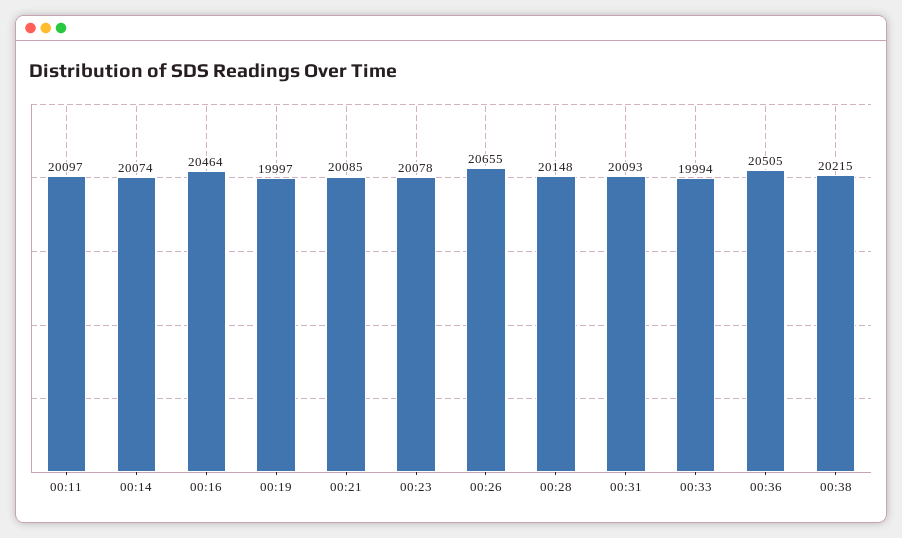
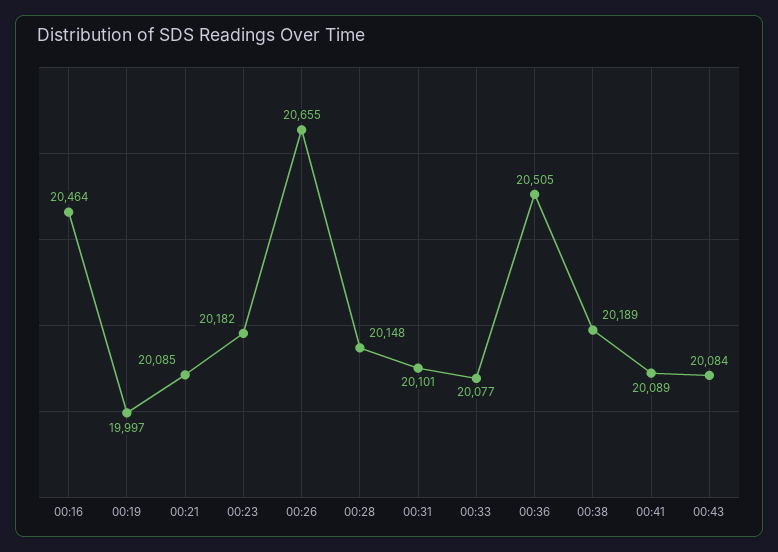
00:11: 20097 -> none
00:14: 20074 -> none
00:23: 20078 -> 20182
00:31: 20093 -> 20101
00:33: 19994 -> 20077
00:38: 20215 -> 20189
00:41: none -> 20089
00:43: none -> 20084

